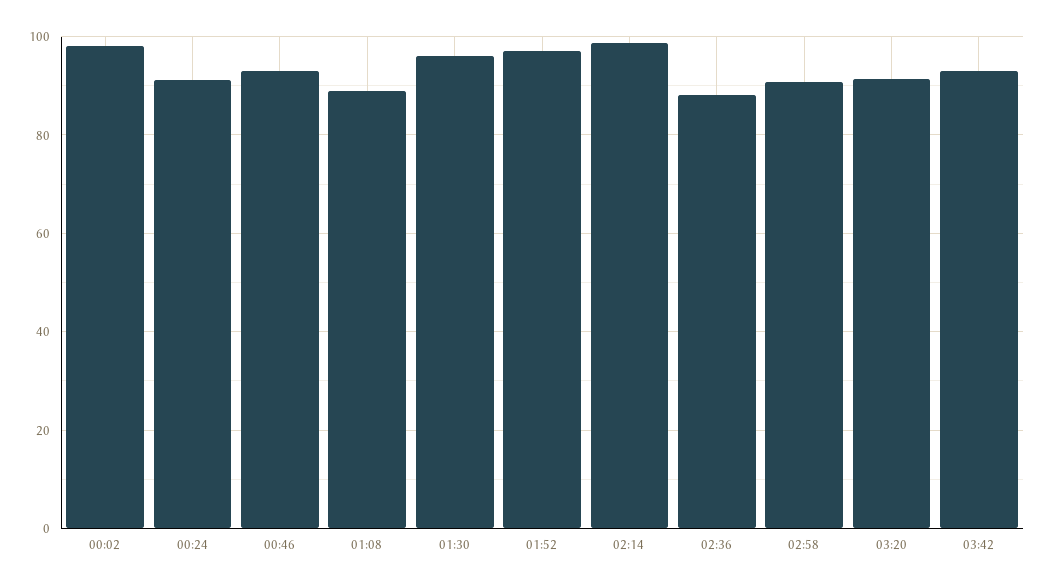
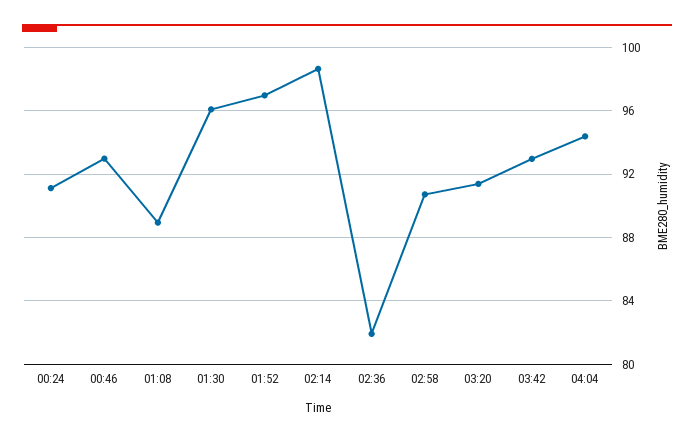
00:02: 98 -> none
02:36: 88 -> 82
04:04: none -> 94.5

